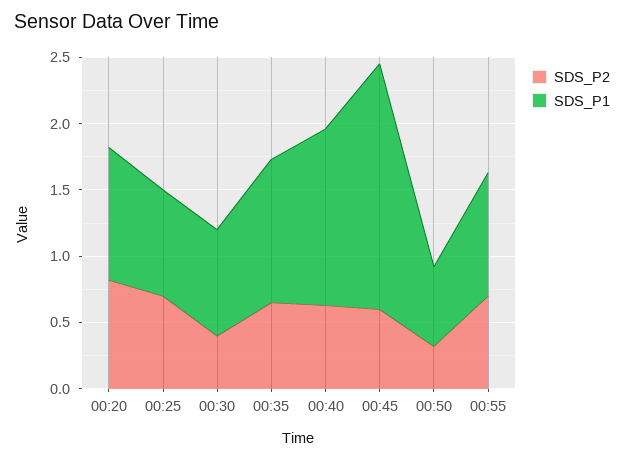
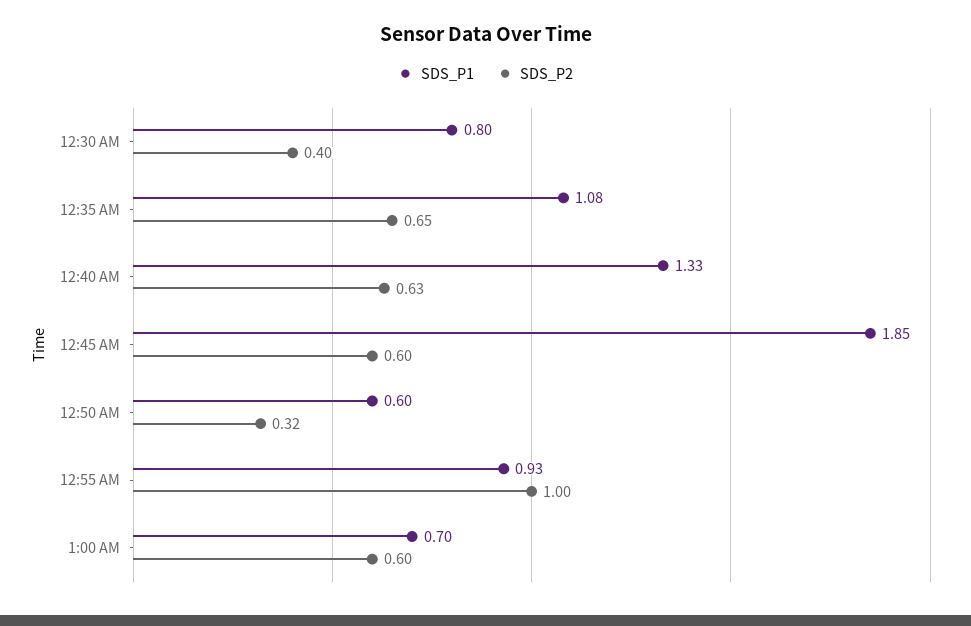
SDS_P2, 00:20: 0.8 -> none
SDS_P1, 00:20: 1 -> none
SDS_P2, 00:25: 0.7 -> none
SDS_P1, 00:25: 0.8 -> none
SDS_P2, 00:55: 0.7 -> 1
SDS_P1, 1:00 AM: none -> 0.7
SDS_P2, 1:00 AM: none -> 0.6

